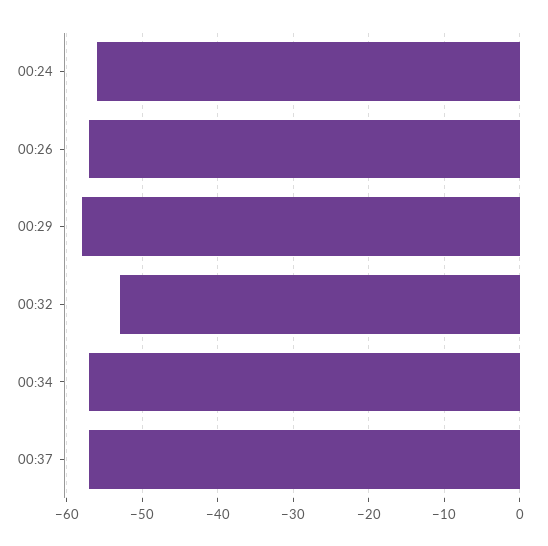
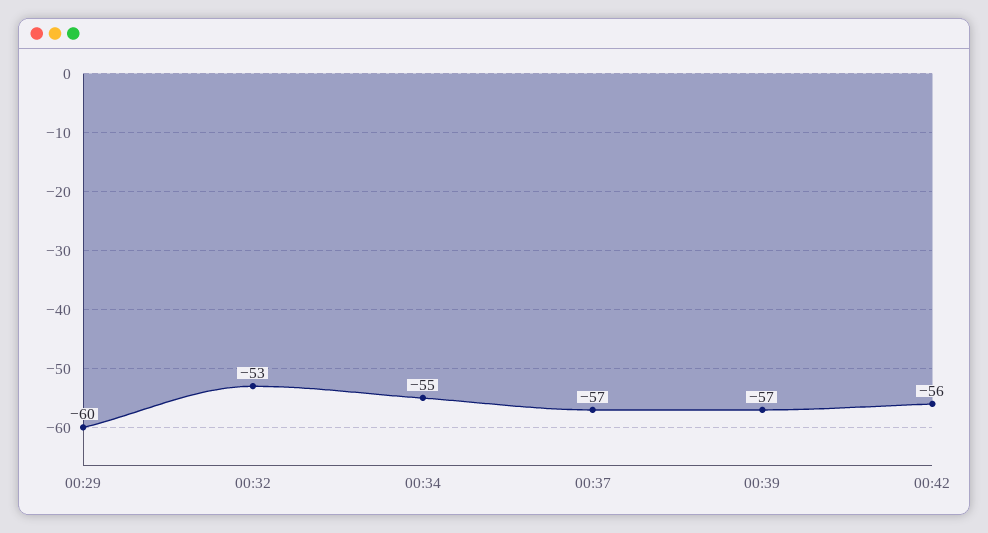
00:24: -56 -> none
00:26: -57 -> none
00:29: -58 -> -60
00:34: -57 -> -55
00:39: none -> -57
00:42: none -> -56

